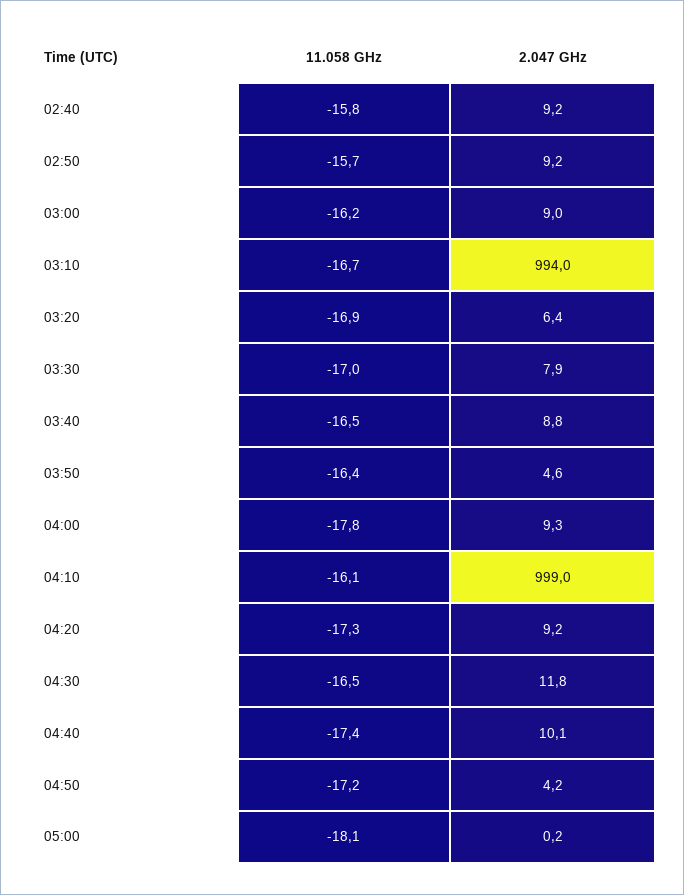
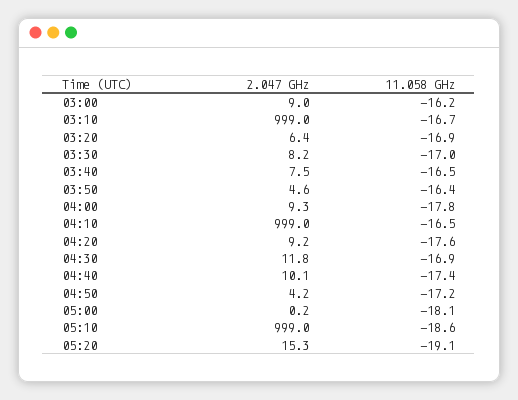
11.058 GHz, 02:40: -15.8 -> none
2.047 GHz, 02:40: 9.2 -> none
11.058 GHz, 02:50: -15.7 -> none
2.047 GHz, 02:50: 9.2 -> none
2.047 GHz, 03:10: 994 -> 999
2.047 GHz, 03:30: 7.9 -> 8.2
2.047 GHz, 03:40: 8.8 -> 7.5
11.058 GHz, 04:10: -16.1 -> -16.5
11.058 GHz, 04:20: -17.3 -> -17.6
11.058 GHz, 04:30: -16.5 -> -16.9
2.047 GHz, 05:10: none -> 999
11.058 GHz, 05:10: none -> -18.6
2.047 GHz, 05:20: none -> 15.3
11.058 GHz, 05:20: none -> -19.1

